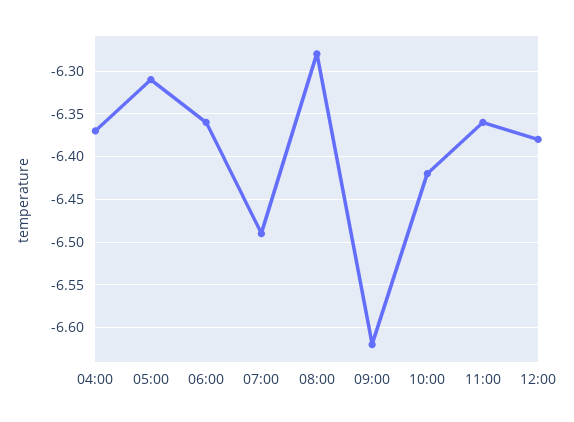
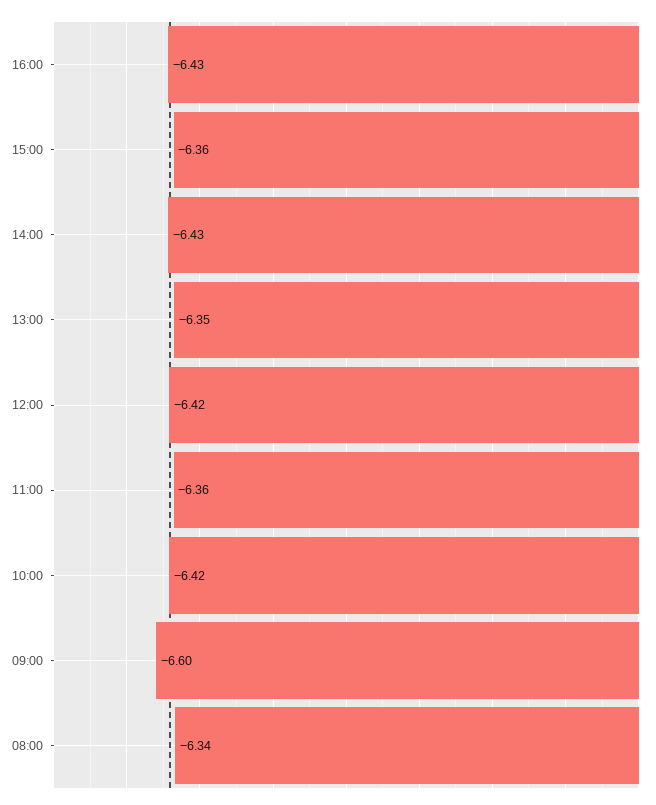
04:00: -6.37 -> none
05:00: -6.31 -> none
06:00: -6.36 -> none
07:00: -6.49 -> none
08:00: -6.28 -> -6.34
09:00: -6.62 -> -6.6
12:00: -6.38 -> -6.42
16:00: none -> -6.43
15:00: none -> -6.36
14:00: none -> -6.43
13:00: none -> -6.35

